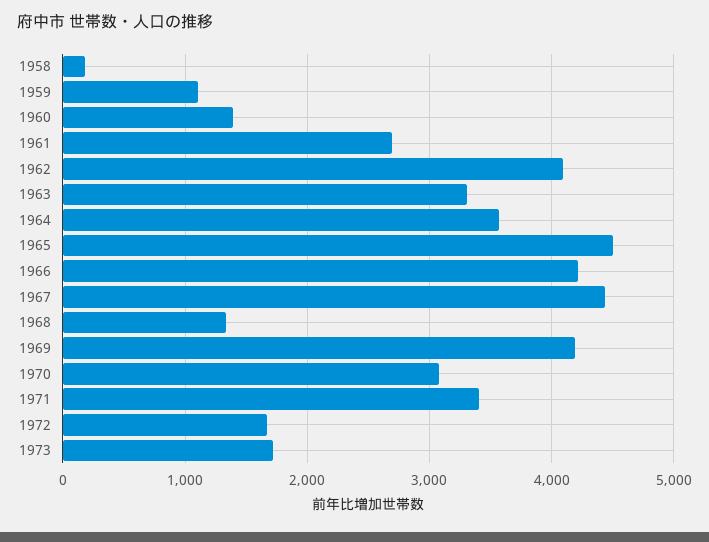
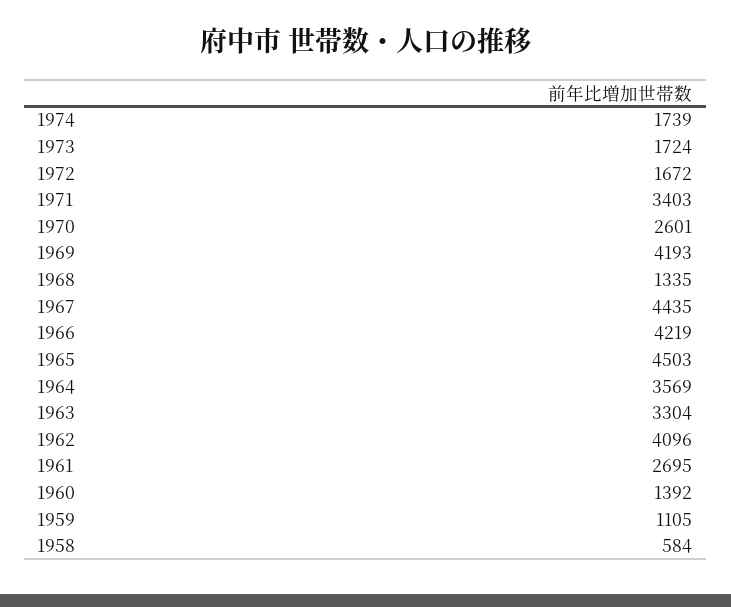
1958: 200 -> 584
1970: 3100 -> 2601
1974: none -> 1739

